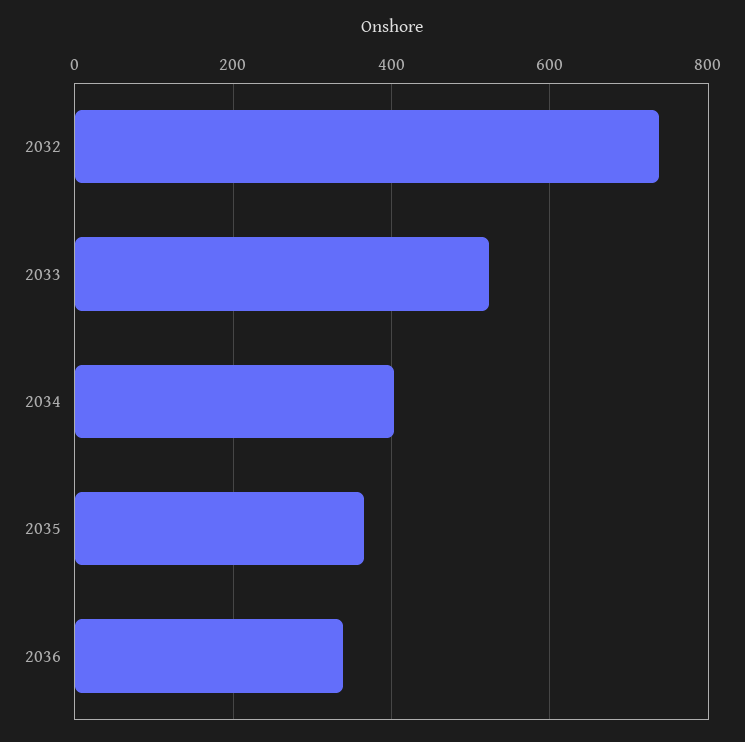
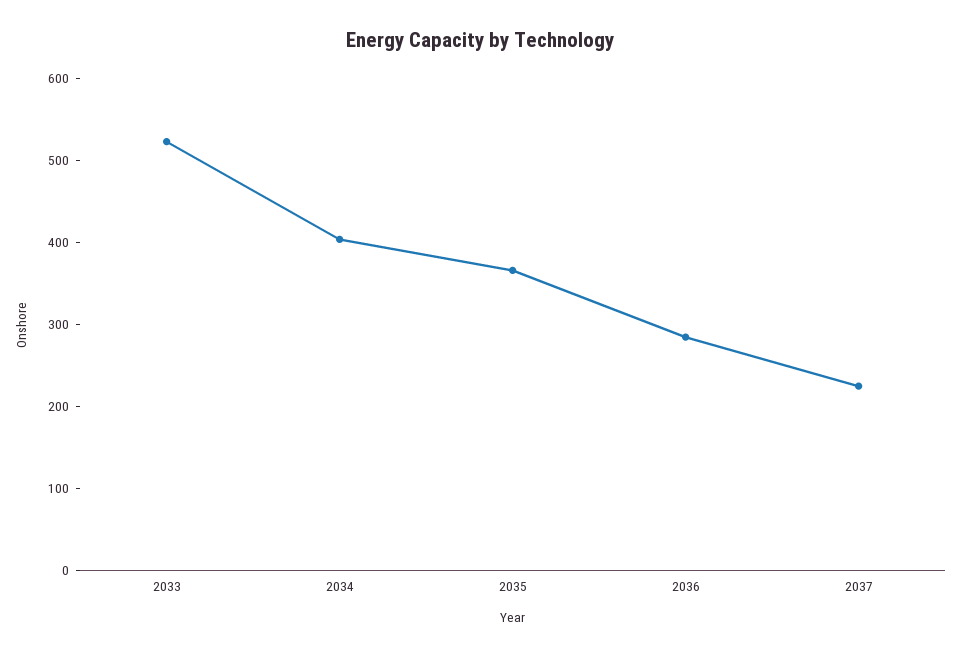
2032: 740 -> none
2036: 340 -> 280
2037: none -> 220

